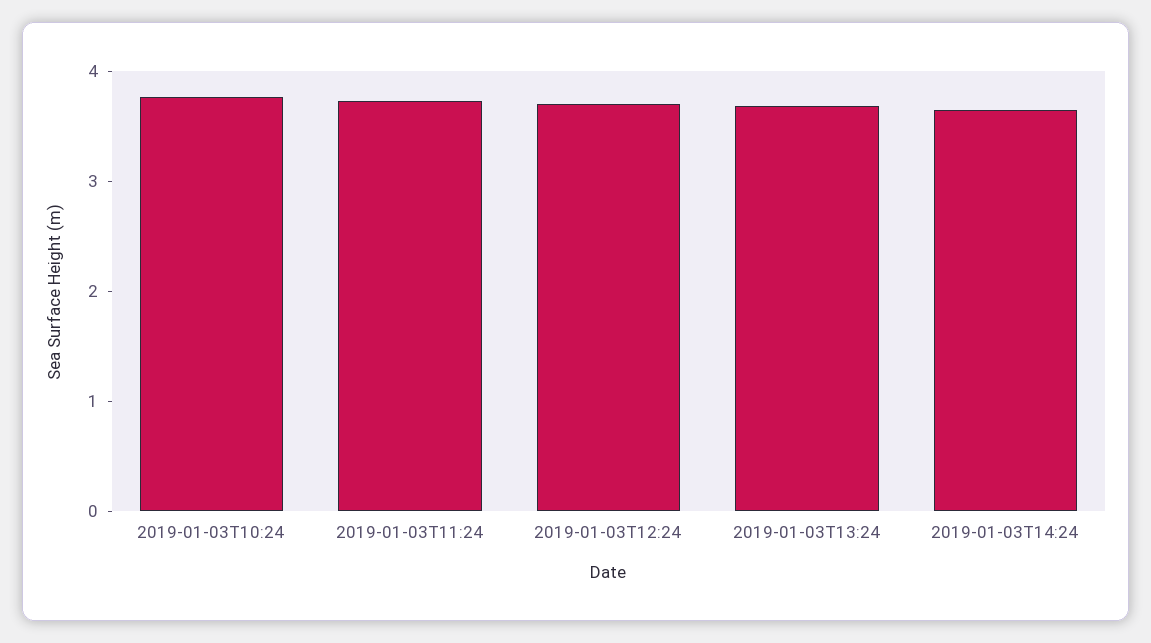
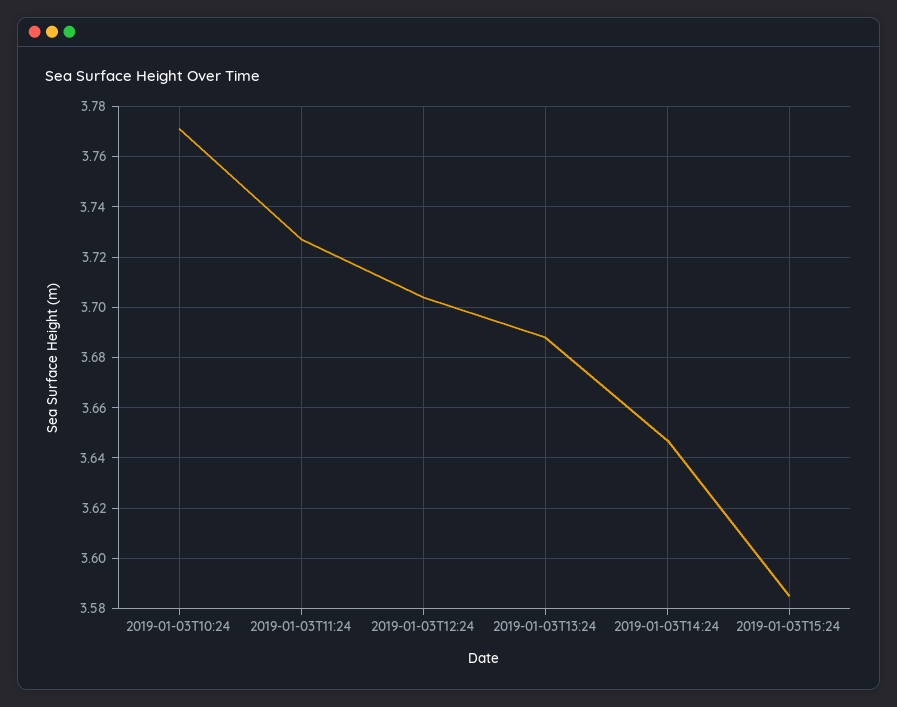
2019-01-03T15:24: none -> 3.585

